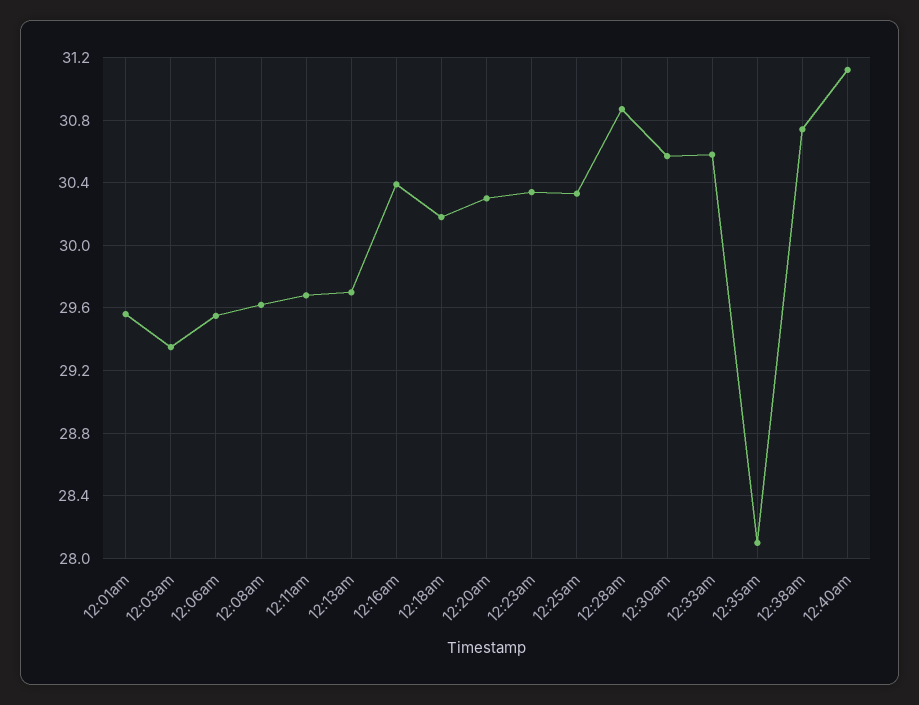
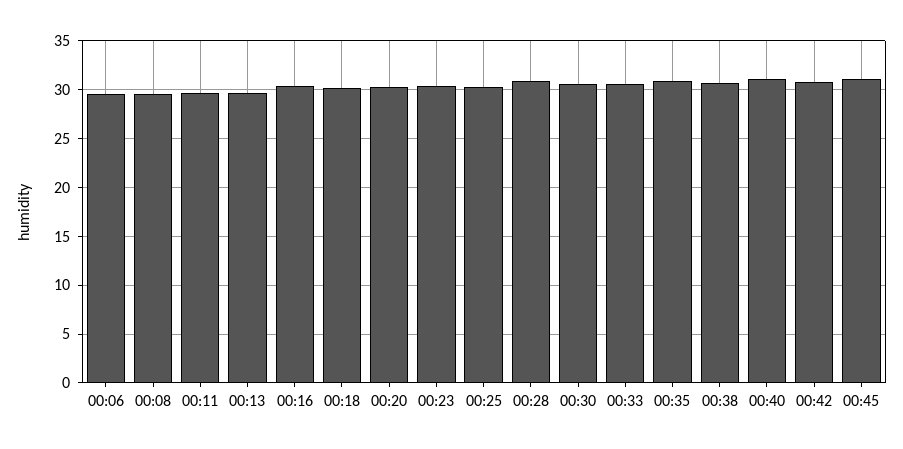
12:01am: 29.55 -> none
12:03am: 29.35 -> none
12:35am: 28.1 -> 31
00:42: none -> 31
00:45: none -> 31

